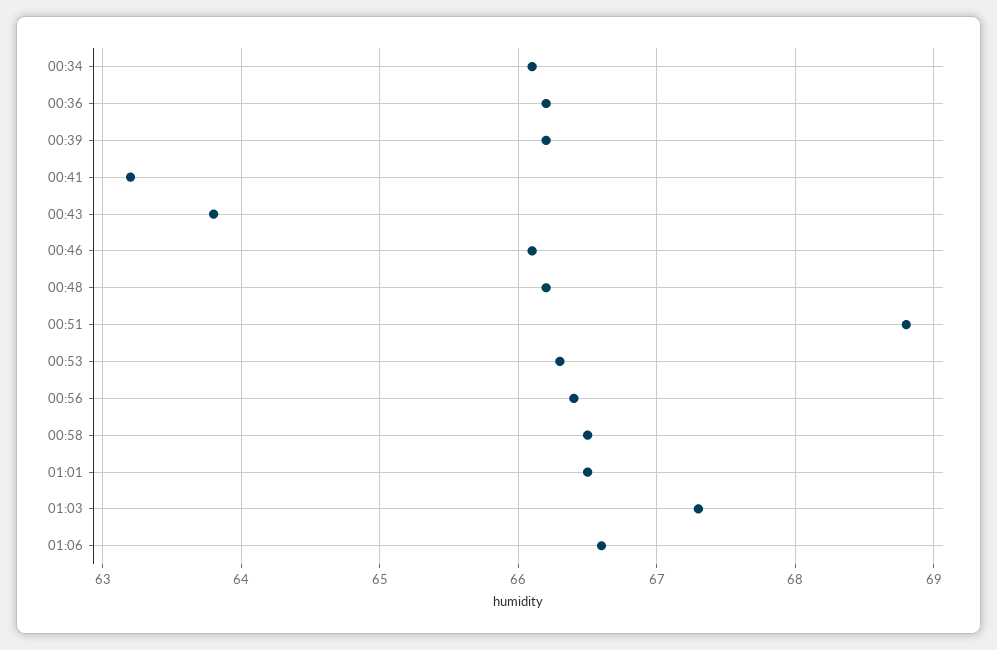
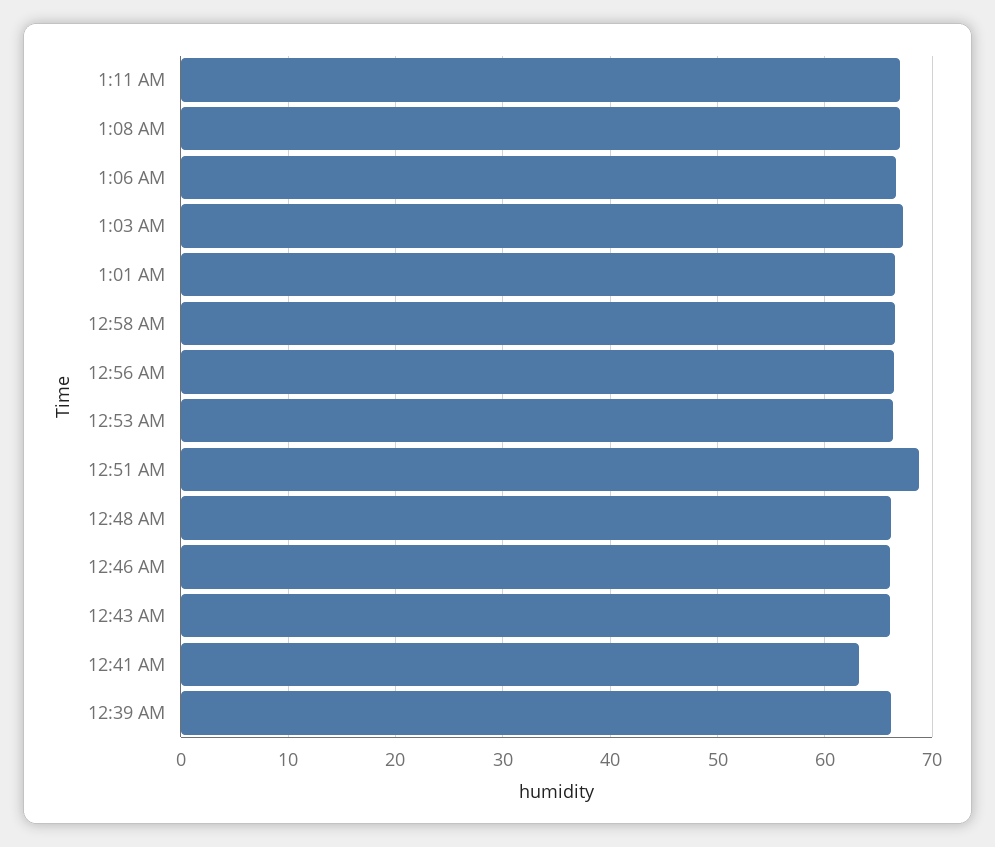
00:34: 66.1 -> none
00:36: 66.2 -> none
00:43: 63.8 -> 66
1:11 AM: none -> 67
1:08 AM: none -> 67

